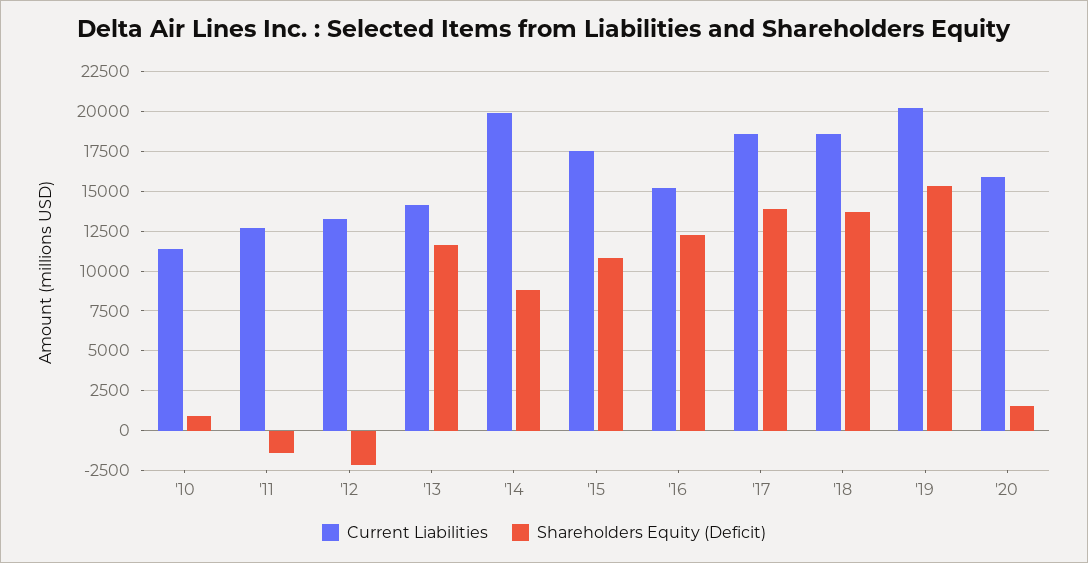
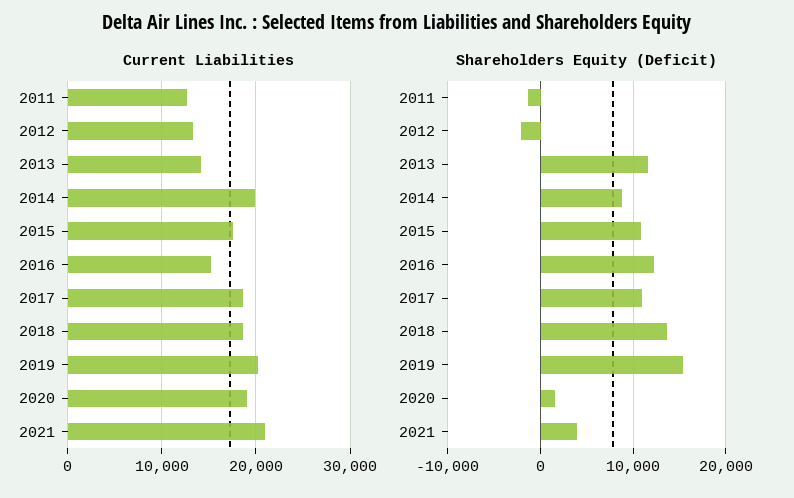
Current Liabilities, '10: 11500 -> none
Shareholders Equity (Deficit), '10: 1000 -> none
Shareholders Equity (Deficit), '17: 14000 -> 11000
Current Liabilities, '20: 16000 -> 19000
Current Liabilities, 2021: none -> 21000
Shareholders Equity (Deficit), 2021: none -> 4000

